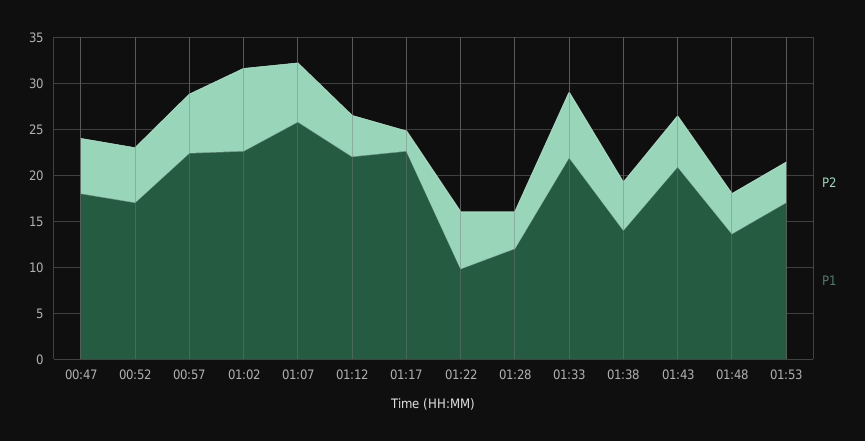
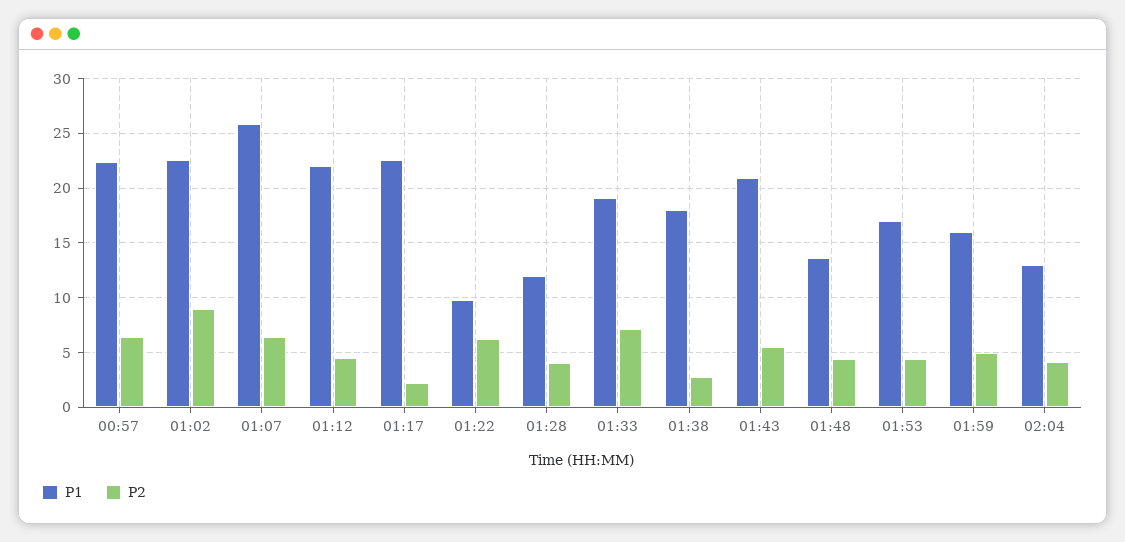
P2, 00:47: 6 -> none
P1, 00:47: 18 -> none
P2, 00:52: 6 -> none
P1, 00:52: 17 -> none
P1, 01:33: 22 -> 19
P2, 01:38: 5 -> 3
P1, 01:38: 14 -> 18
P1, 01:59: none -> 16
P2, 01:59: none -> 5
P1, 02:04: none -> 13
P2, 02:04: none -> 4

